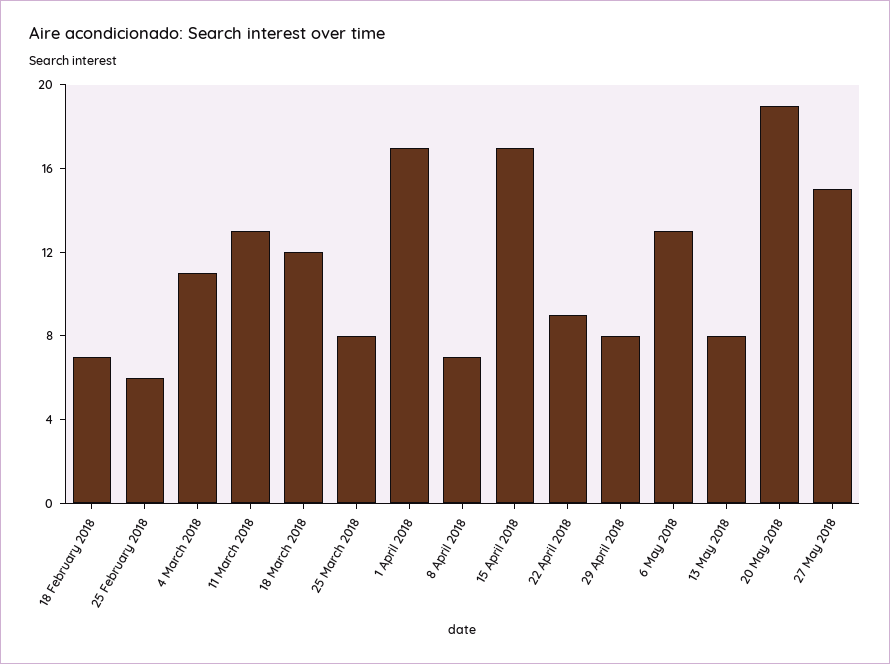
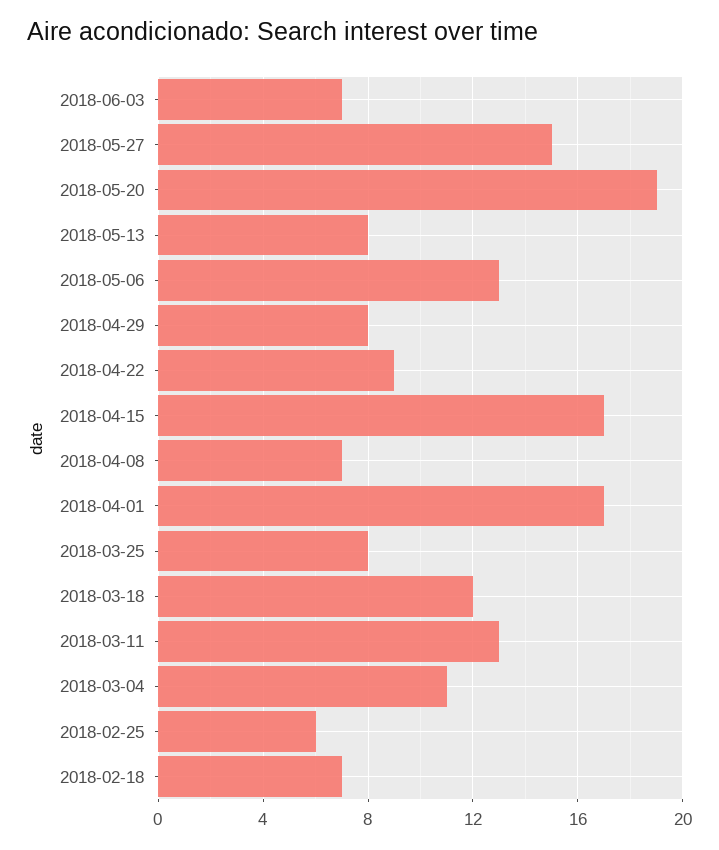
2018-06-03: none -> 7

